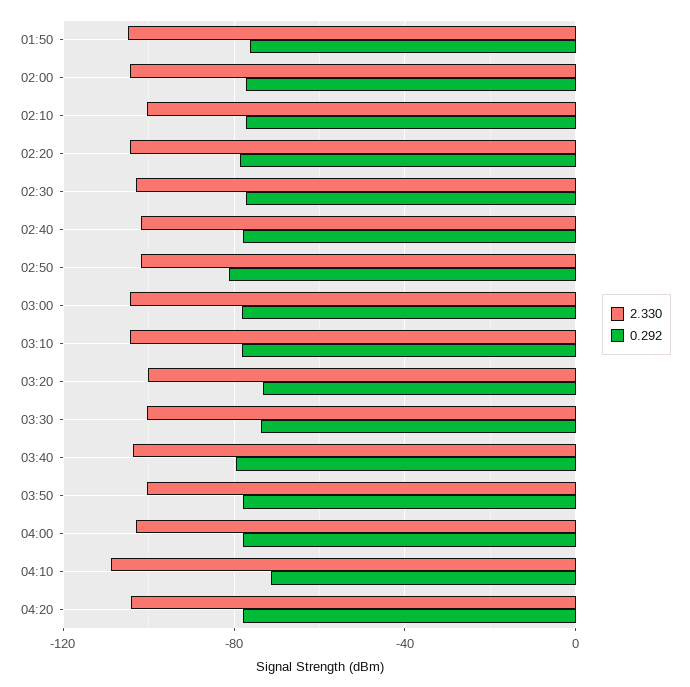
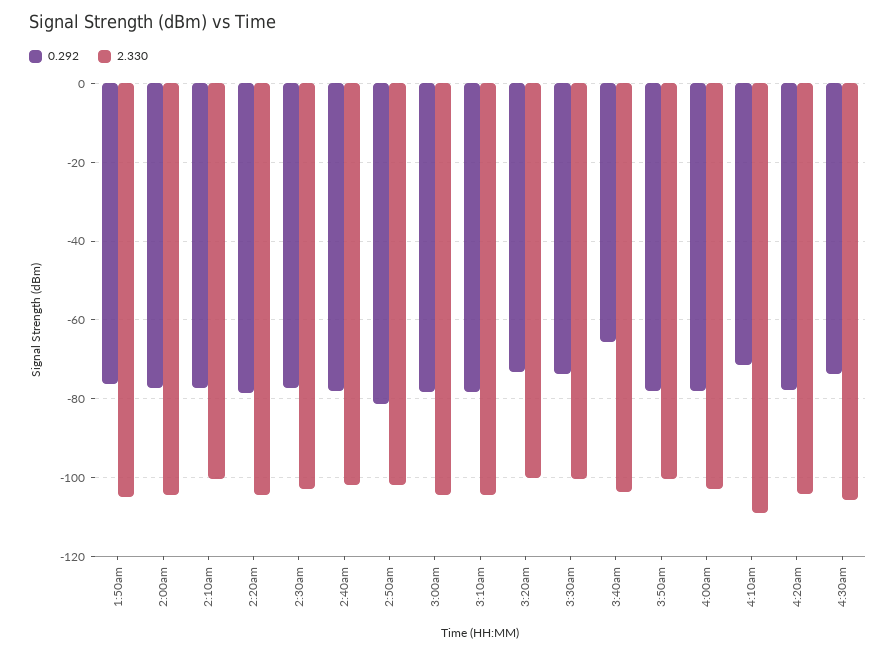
0.292, 03:40: -80 -> -66
0.292, 4:30am: none -> -74
2.330, 4:30am: none -> -106

